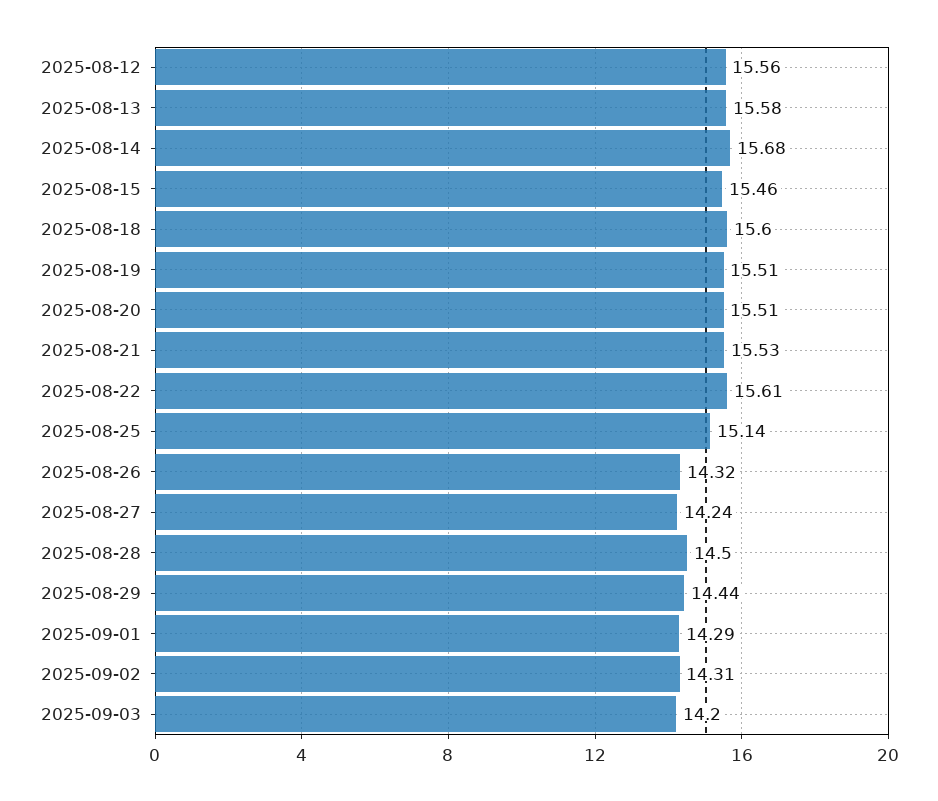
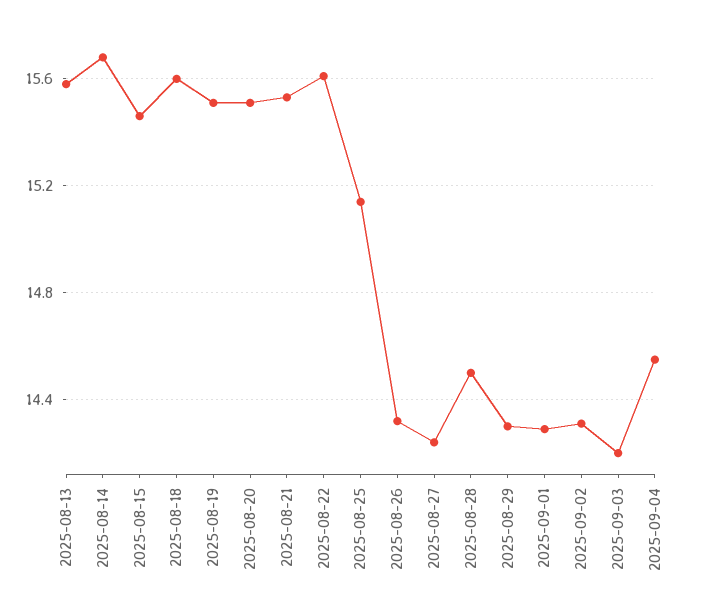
2025-08-12: 15.56 -> none
2025-08-29: 14.44 -> 14.3
2025-09-04: none -> 14.55

